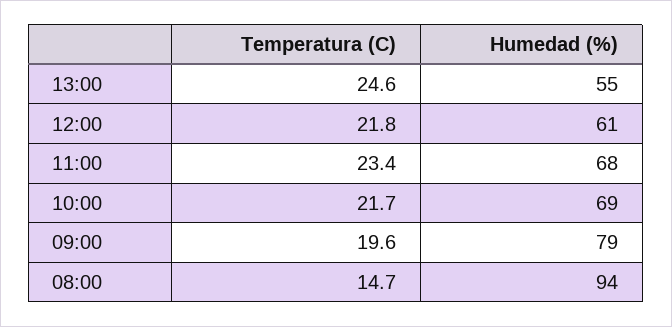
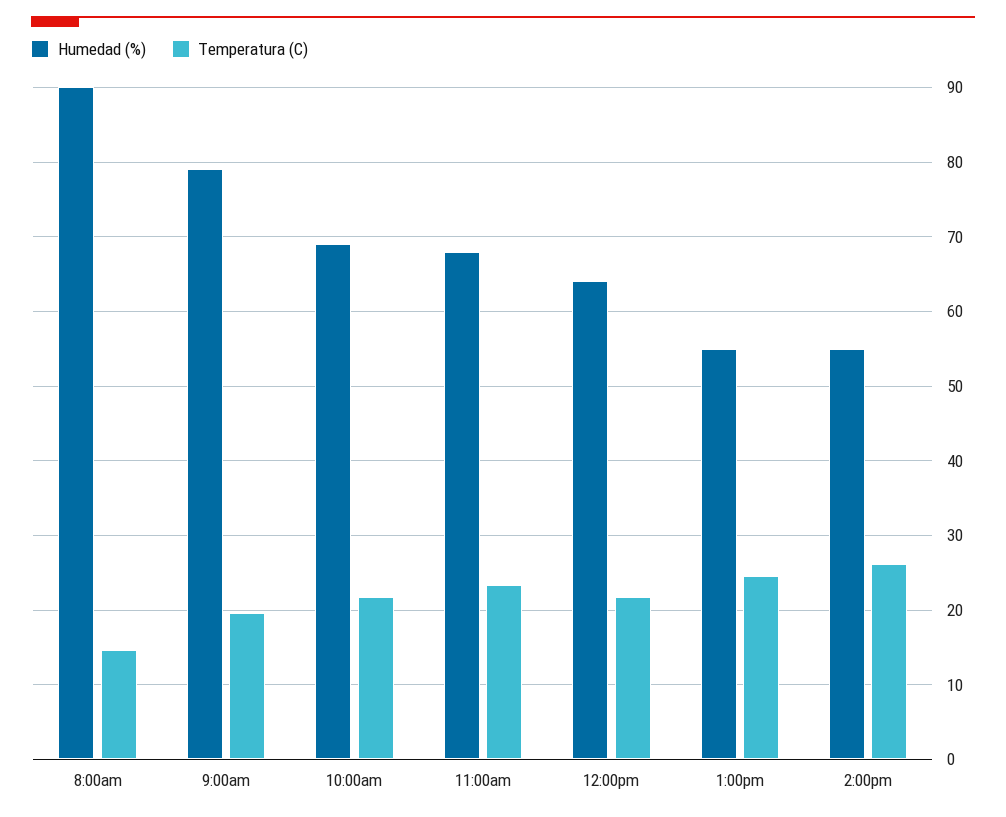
Humedad (%), 12:00: 61 -> 64
Humedad (%), 08:00: 94 -> 90
Humedad (%), 2:00pm: none -> 55
Temperatura (C), 2:00pm: none -> 26

